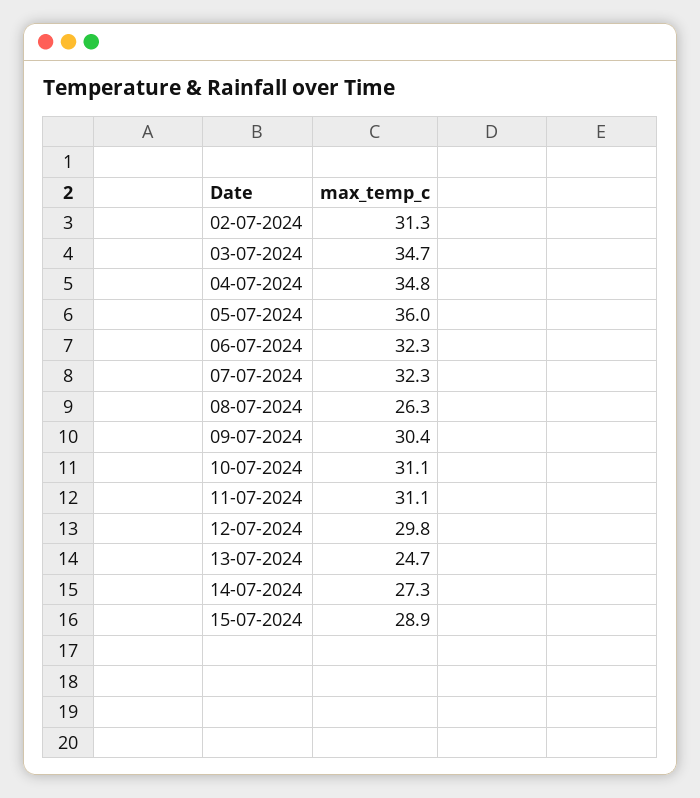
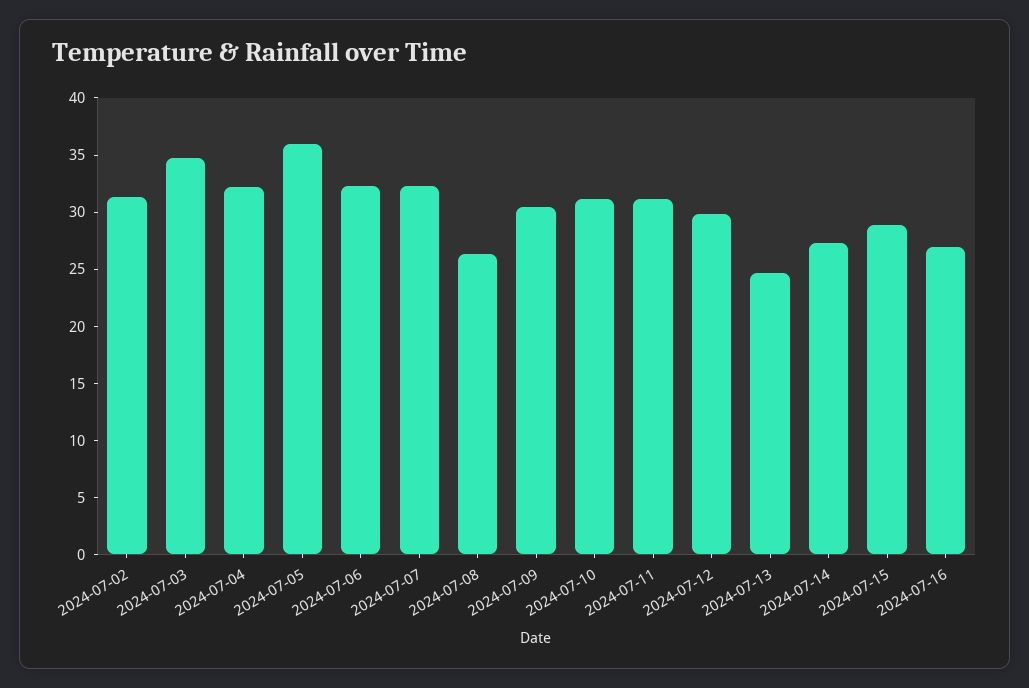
04-07-2024: 34.8 -> 32
2024-07-16: none -> 27

